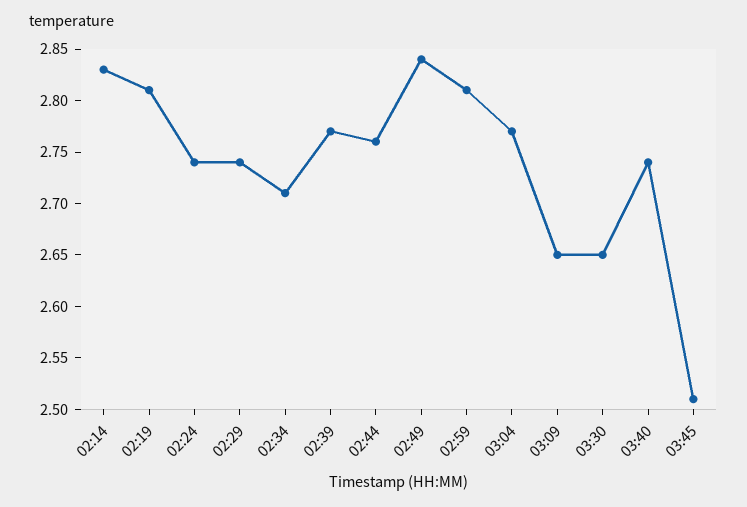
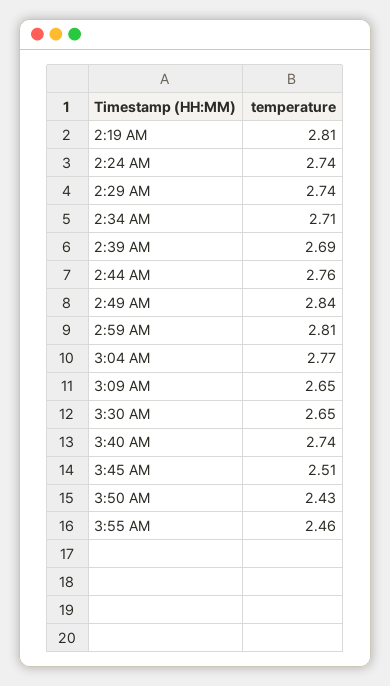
02:14: 2.83 -> none
02:39: 2.77 -> 2.69
3:50 AM: none -> 2.43
3:55 AM: none -> 2.46

